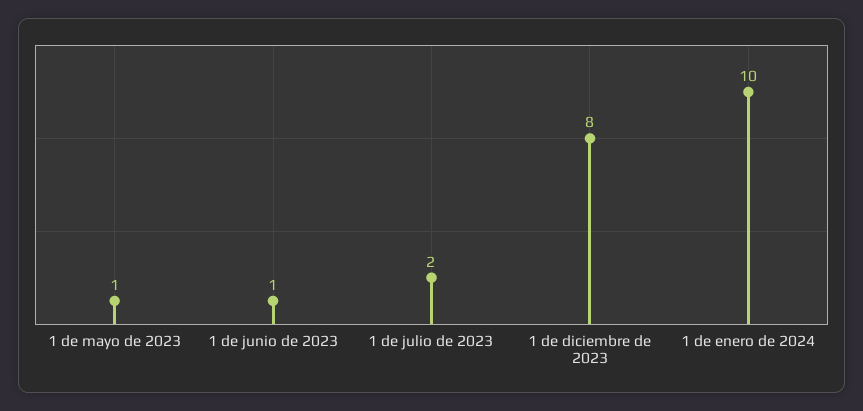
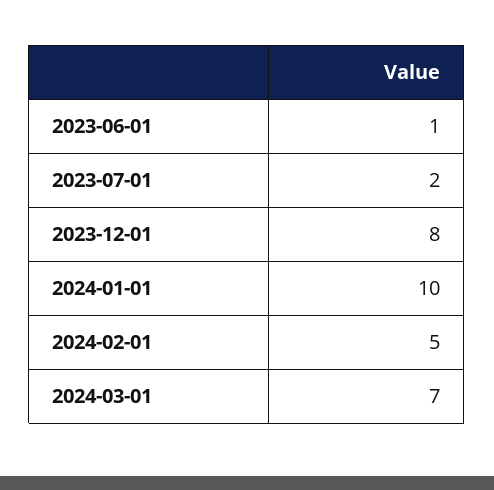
1 de mayo de 2023: 1 -> none
2024-02-01: none -> 5
2024-03-01: none -> 7

